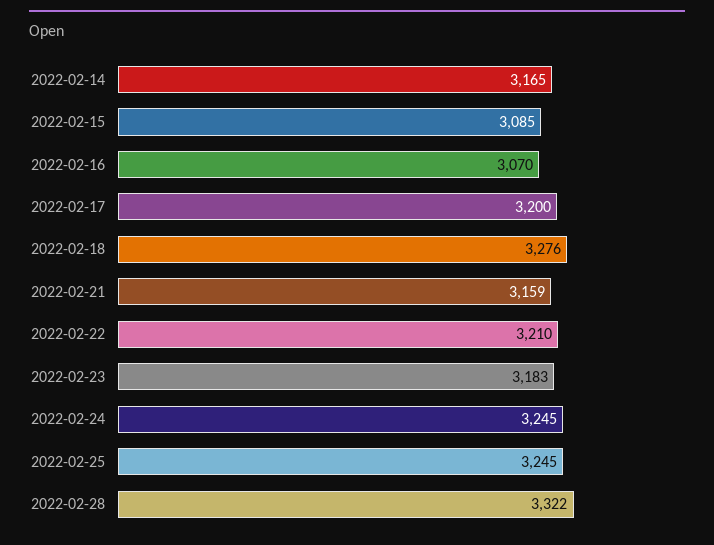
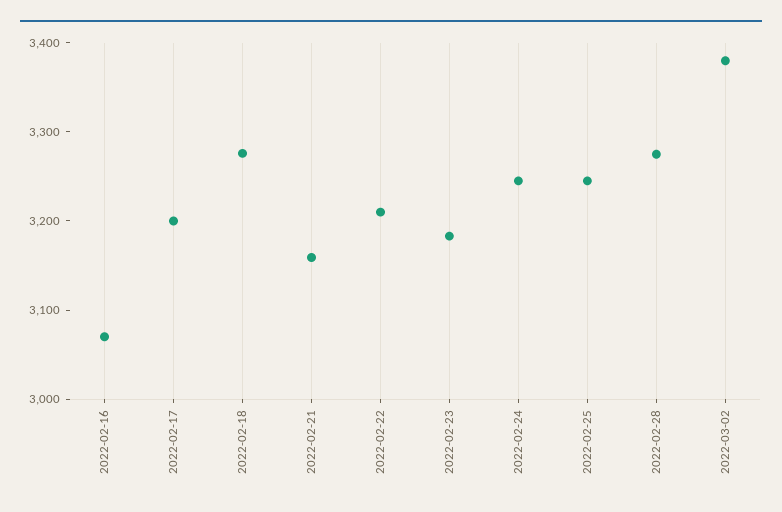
2022-02-14: 3165 -> none
2022-02-15: 3085 -> none
2022-02-28: 3322 -> 3280
2022-03-02: none -> 3380

